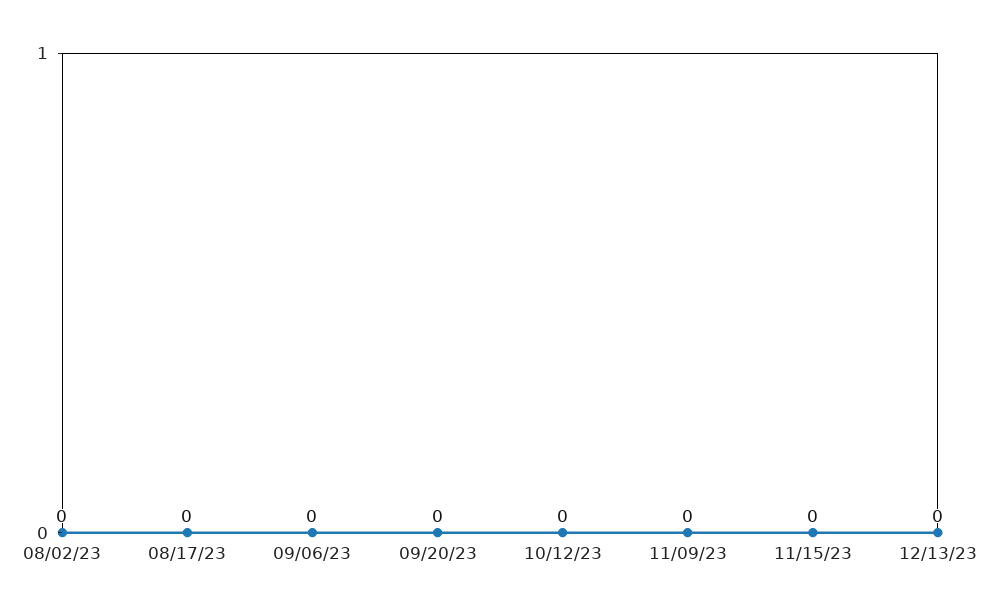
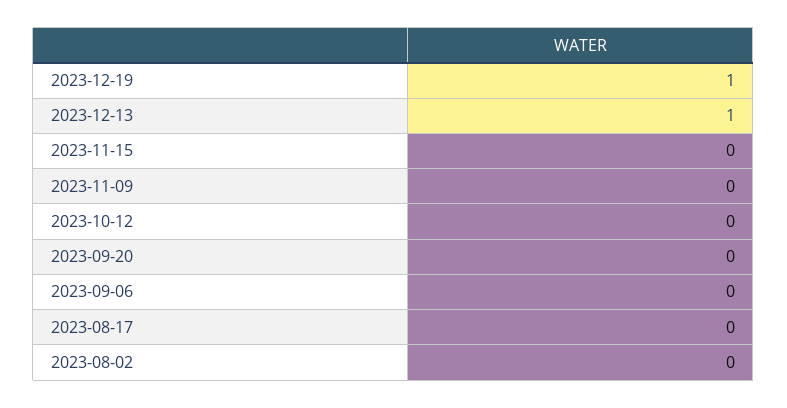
12/13/23: 0 -> 1
2023-12-19: none -> 1

